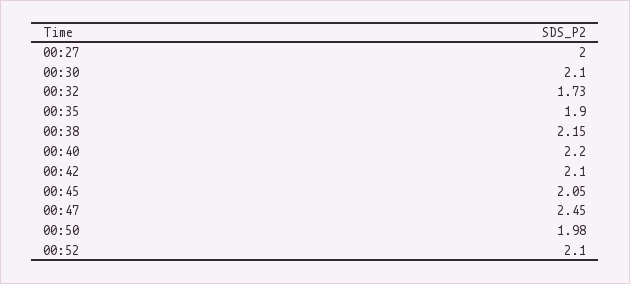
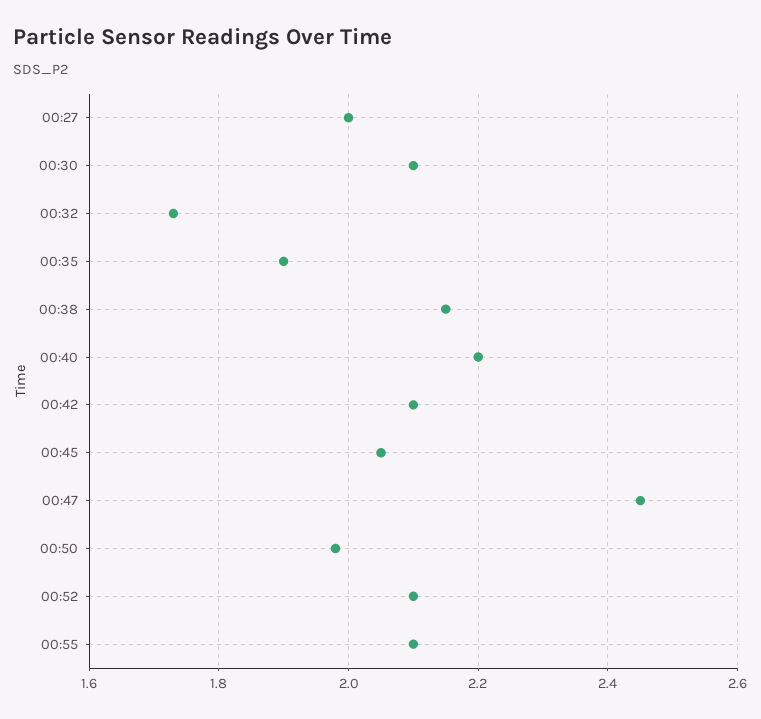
00:55: none -> 2.1

